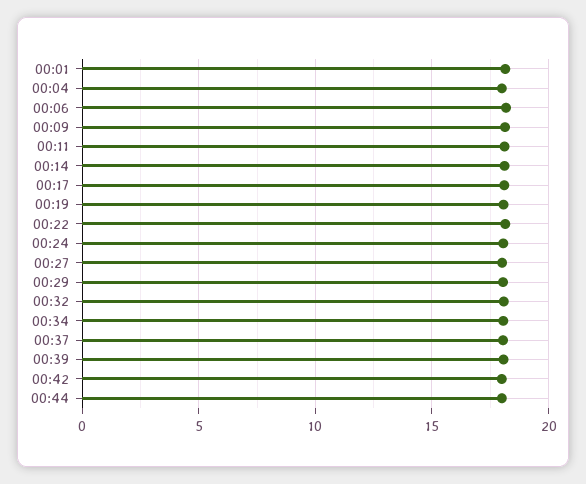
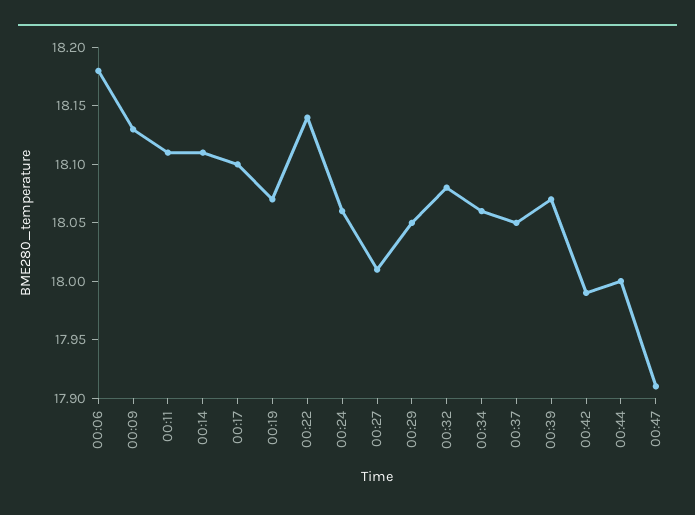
00:01: 18 -> none
00:04: 18 -> none
00:47: none -> 17.91

